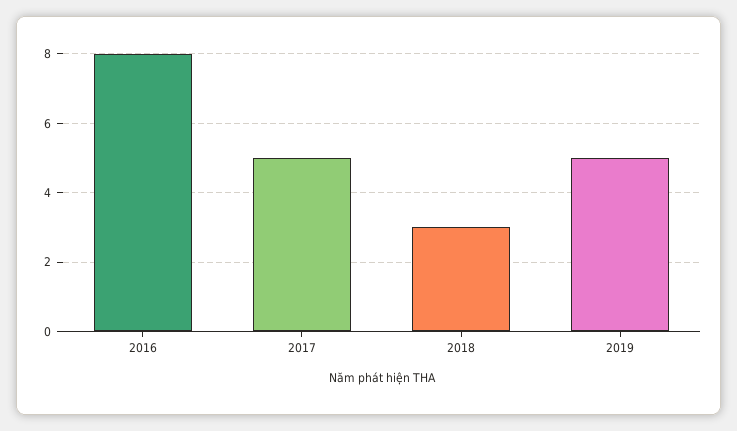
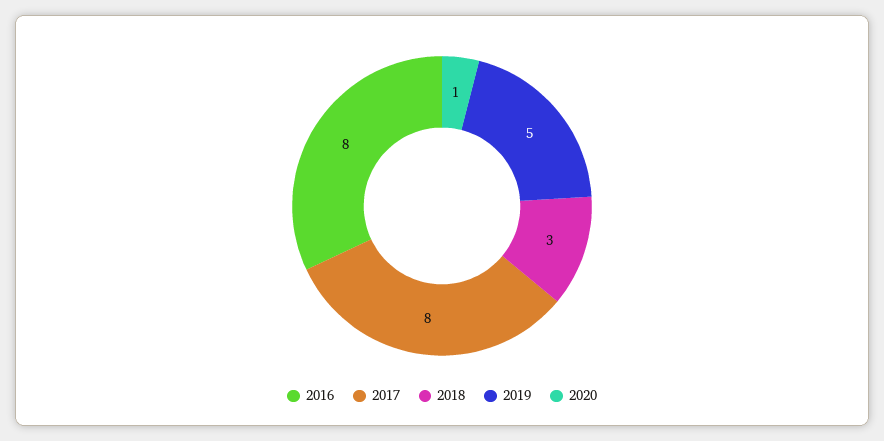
2017: 5 -> 8
2020: none -> 1

